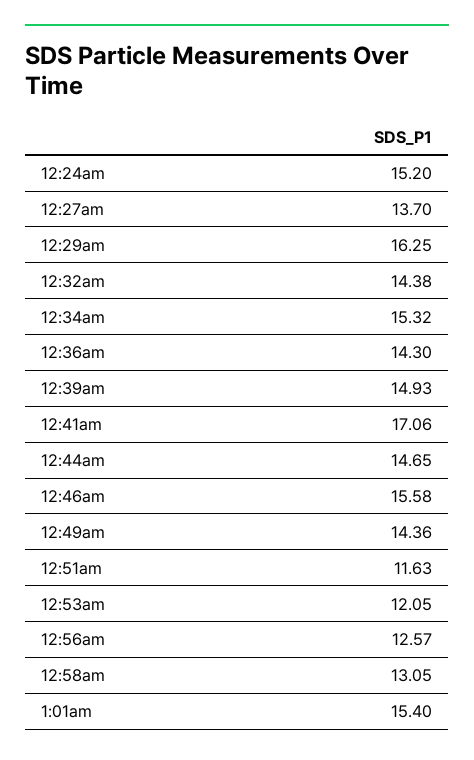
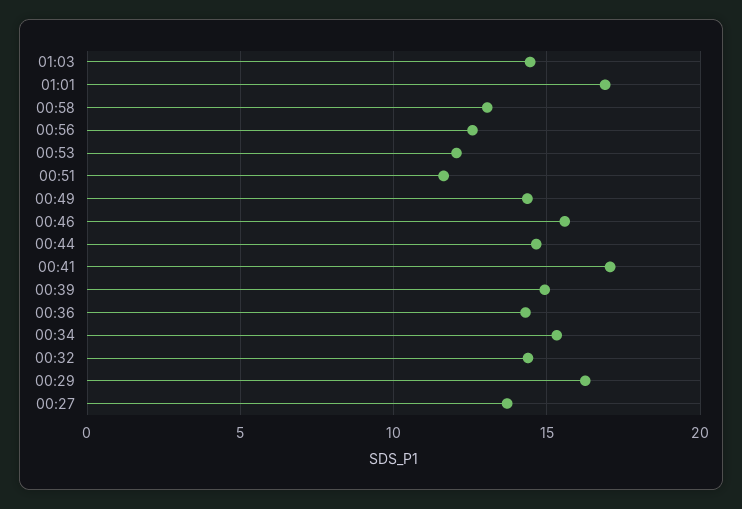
12:24am: 15.2 -> none
1:01am: 15.4 -> 17
01:03: none -> 14.5

